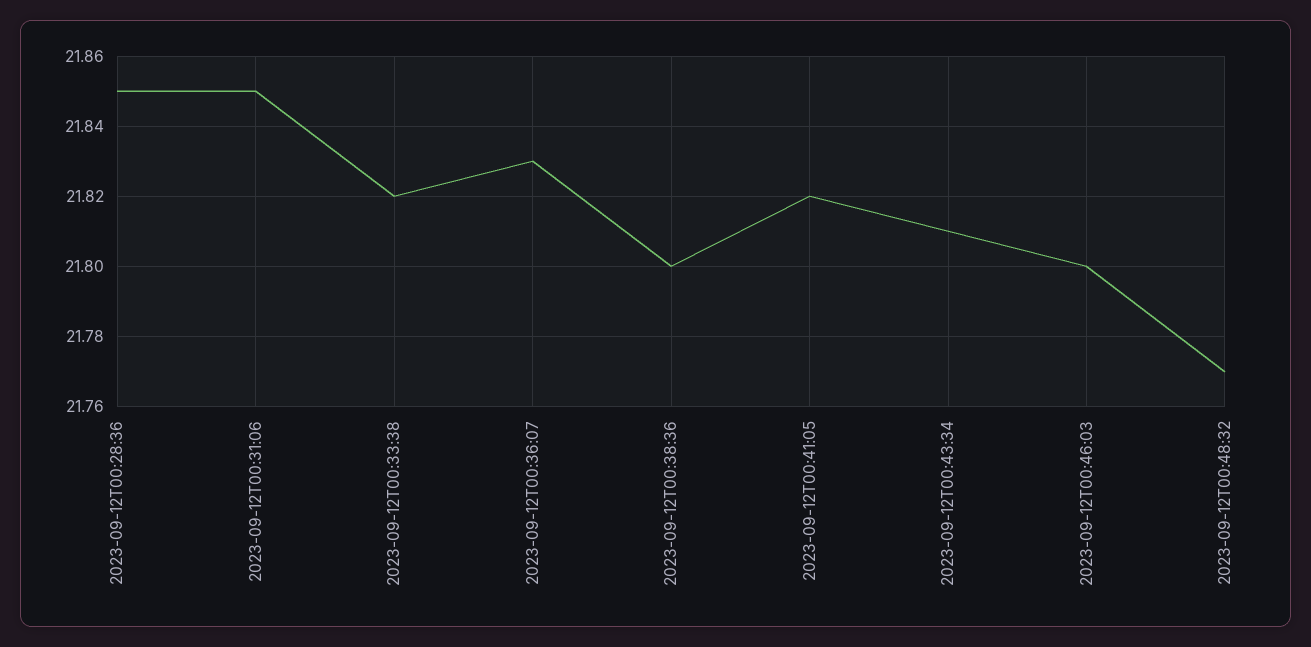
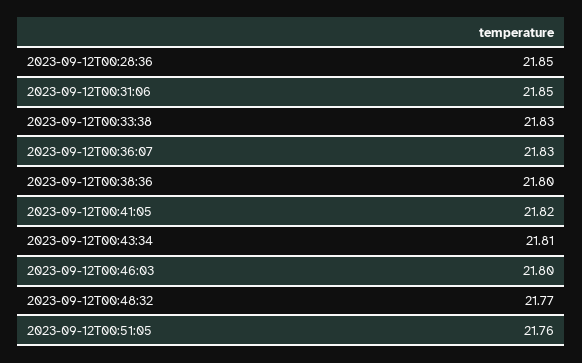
2023-09-12T00:33:38: 21.82 -> 21.83
2023-09-12T00:51:05: none -> 21.76

